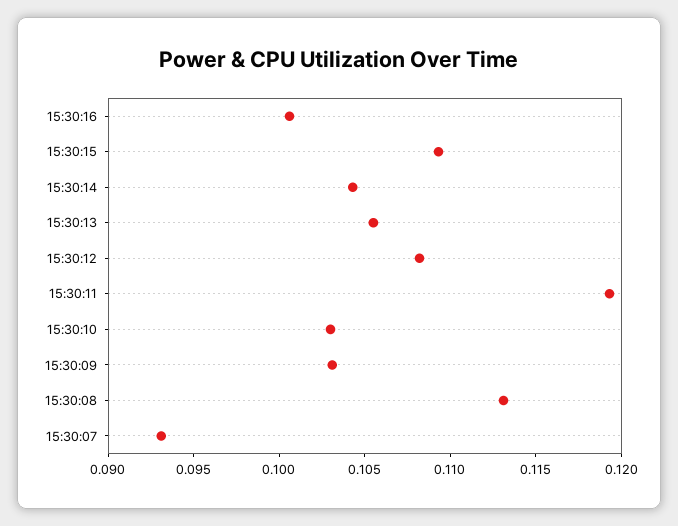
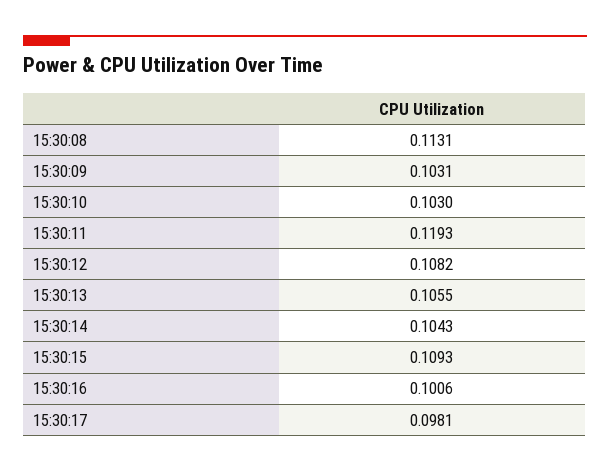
15:30:07: 0.093 -> none
15:30:17: none -> 0.0981

